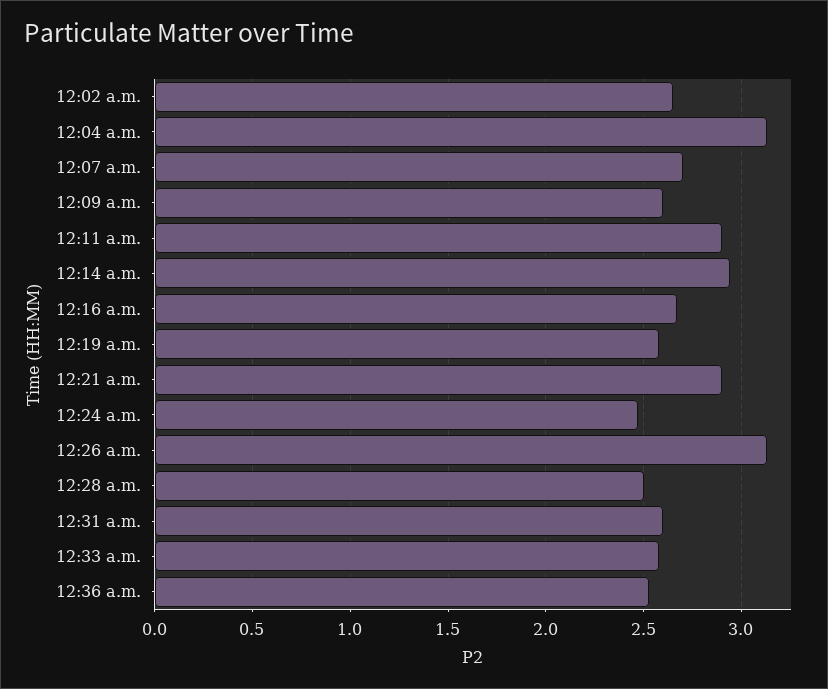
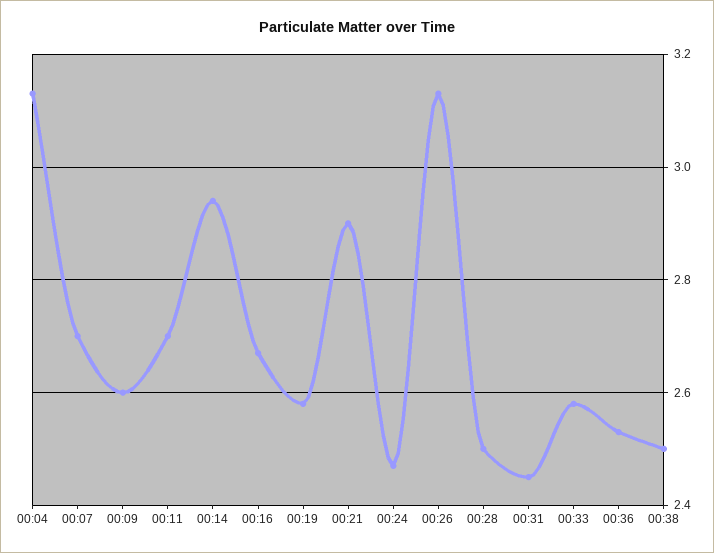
12:02 a.m.: 2.65 -> none
12:11 a.m.: 2.9 -> 2.7
12:31 a.m.: 2.6 -> 2.45
00:38: none -> 2.5

